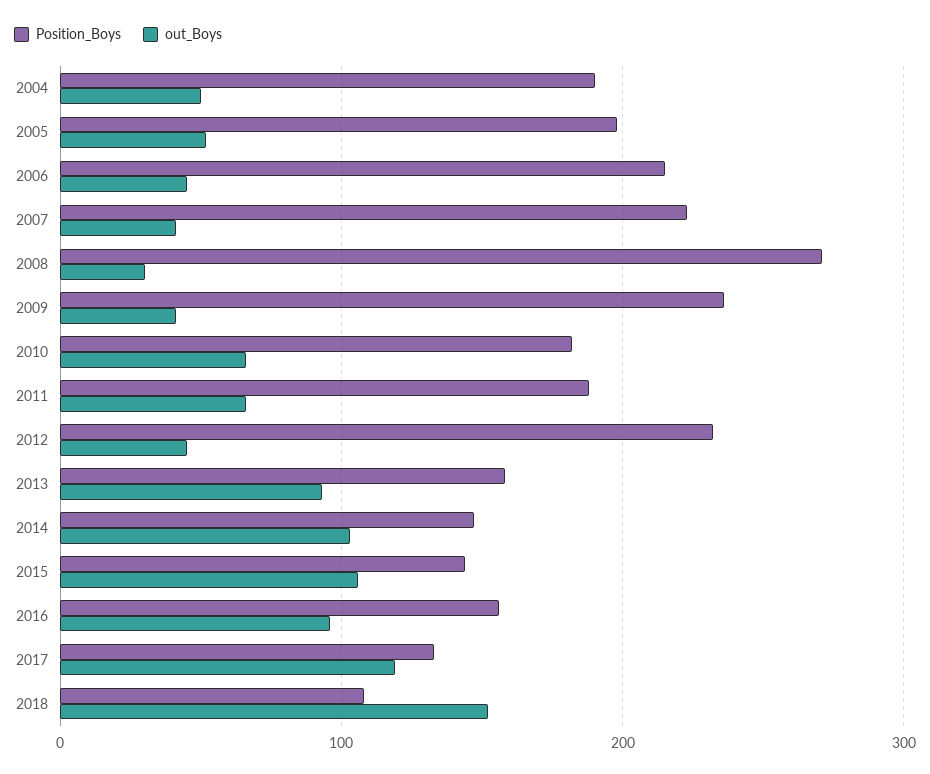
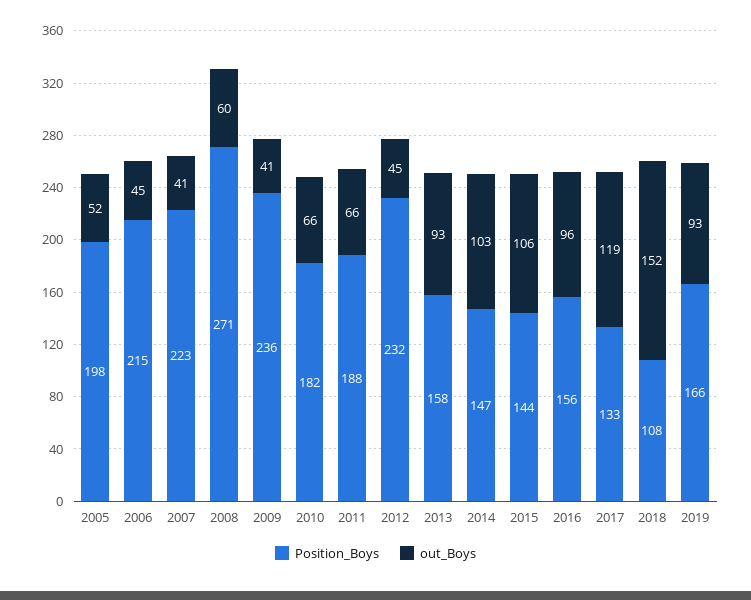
Position_Boys, 2004: 190 -> none
out_Boys, 2004: 50 -> none
out_Boys, 2008: 30 -> 60
Position_Boys, 2019: none -> 166
out_Boys, 2019: none -> 93

